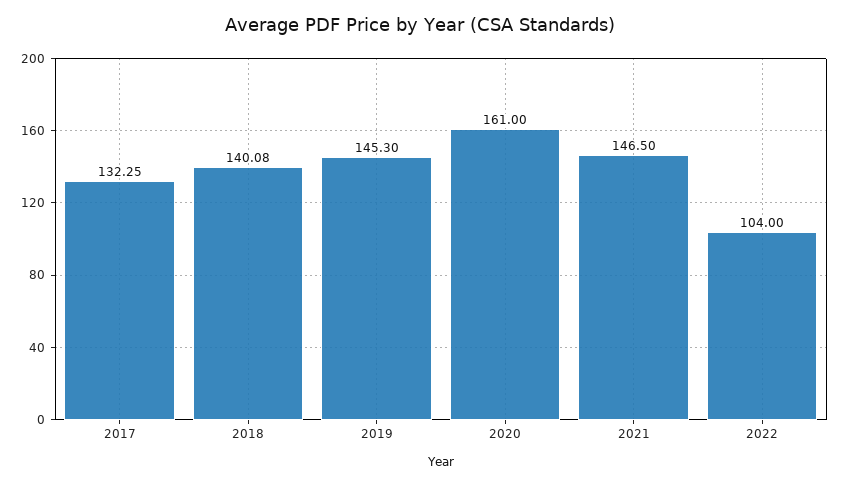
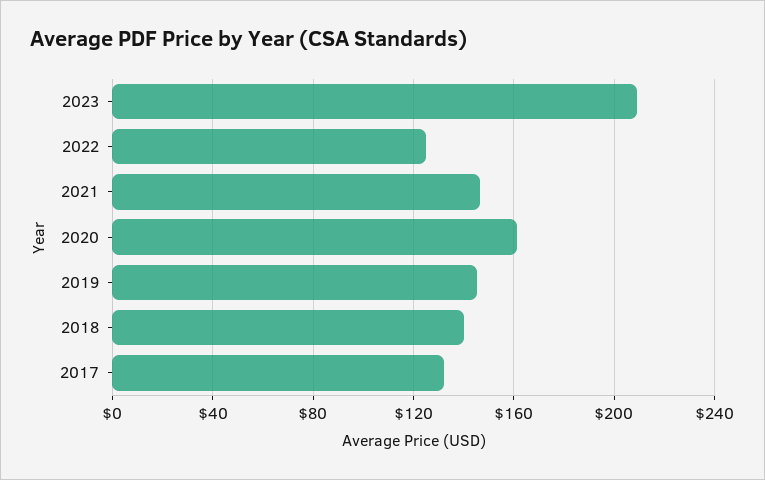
2022: 104 -> 125
2023: none -> 210

